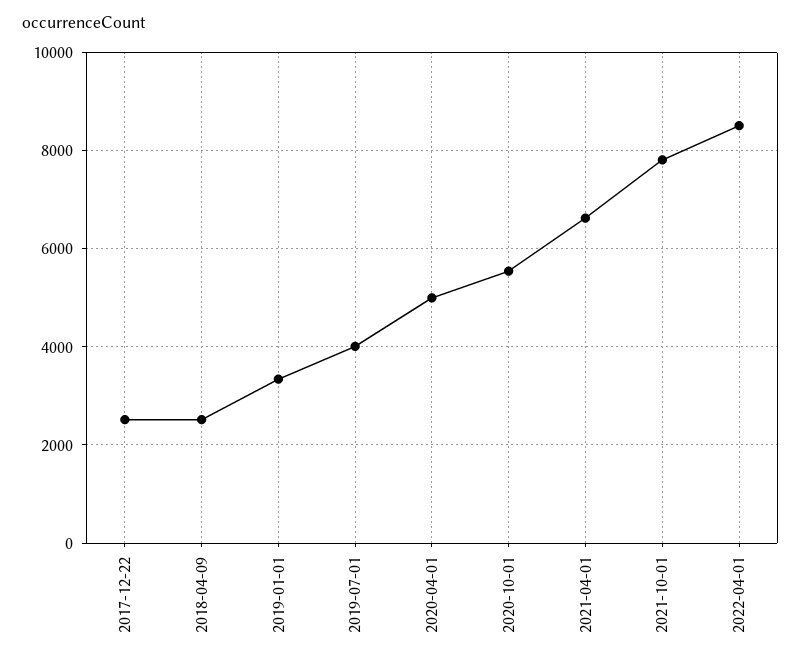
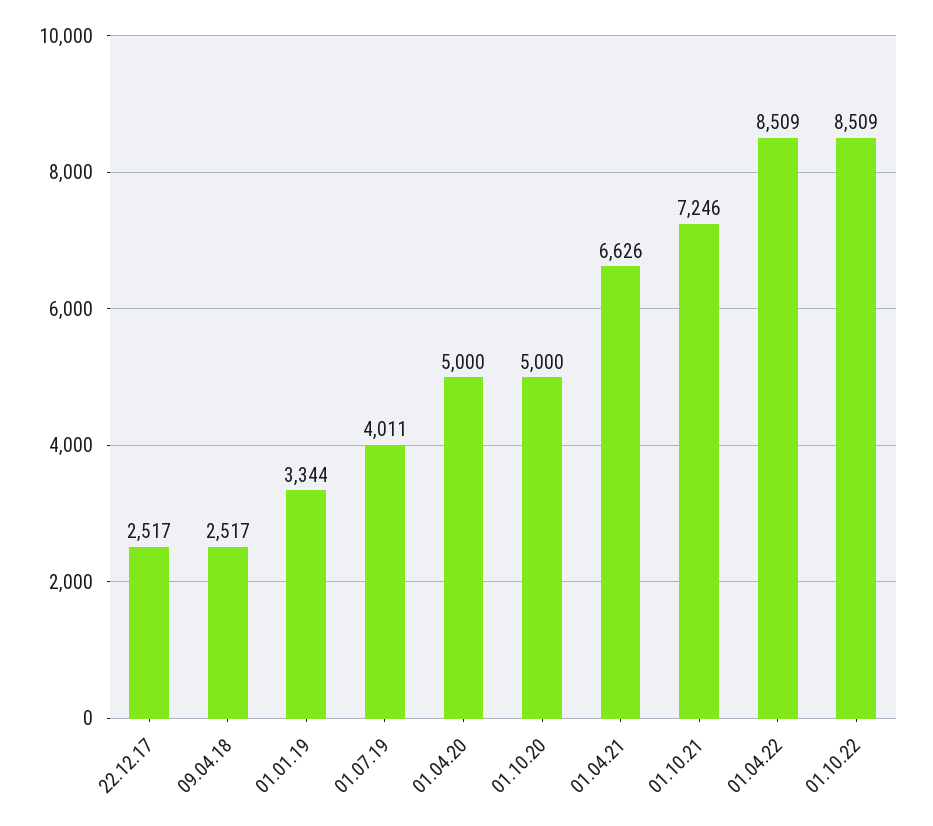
2020-10-01: 5600 -> 5000
2021-10-01: 7800 -> 7246
01.10.22: none -> 8509

